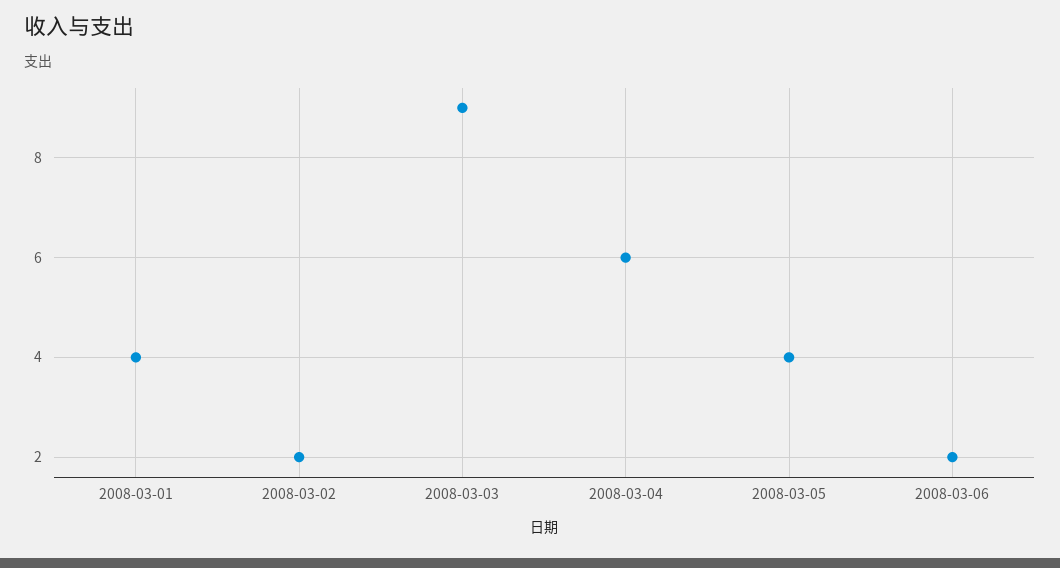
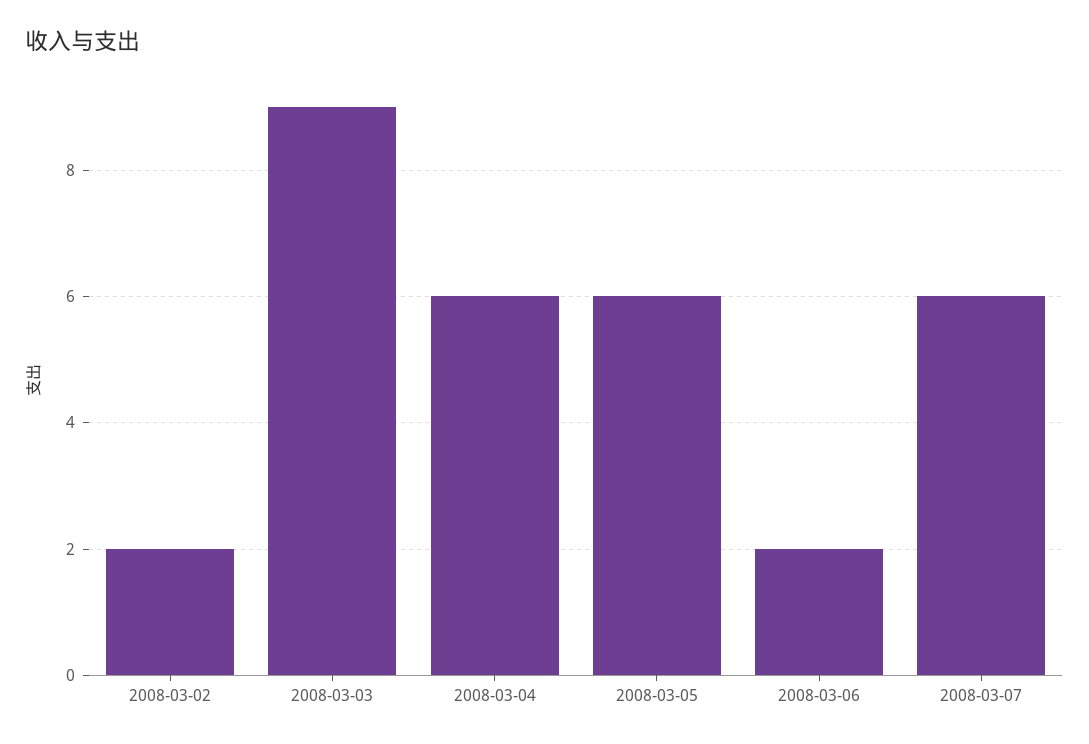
2008-03-01: 4 -> none
2008-03-05: 4 -> 6
2008-03-07: none -> 6

